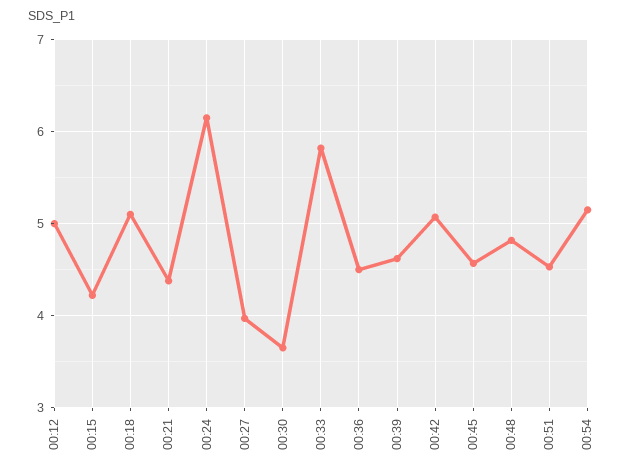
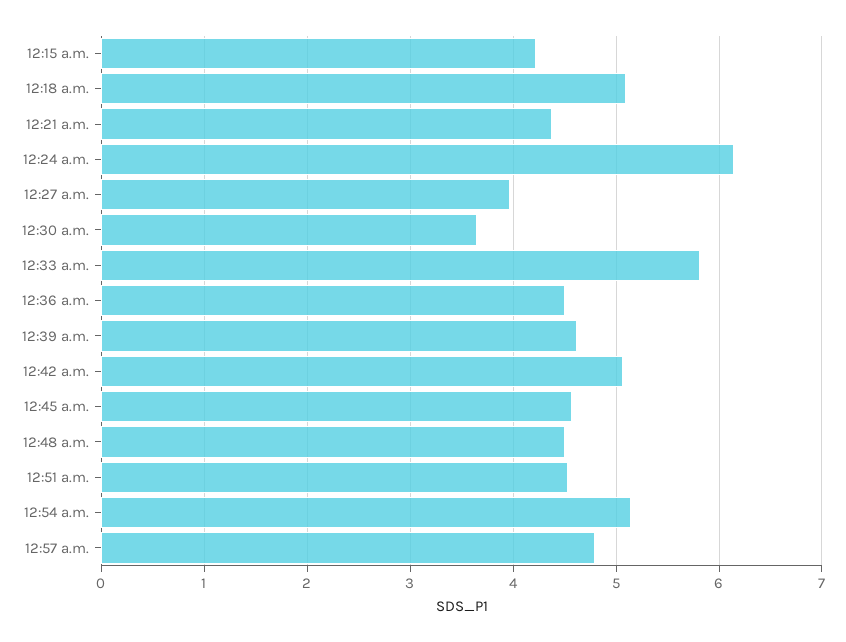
00:12: 5 -> none
00:48: 4.8 -> 4.5
12:57 a.m.: none -> 4.8

